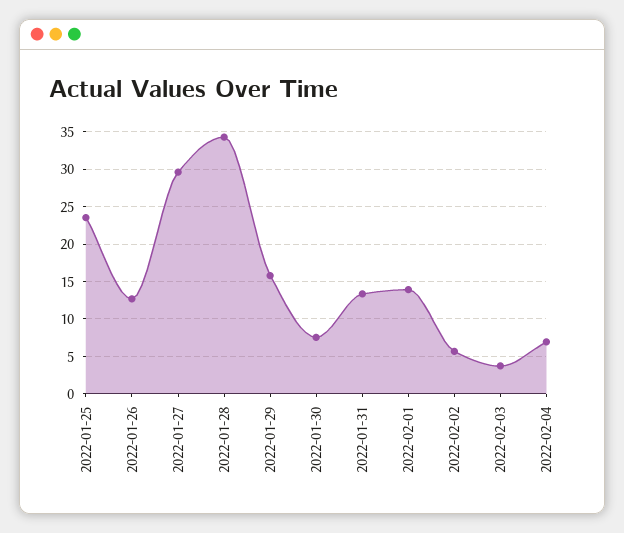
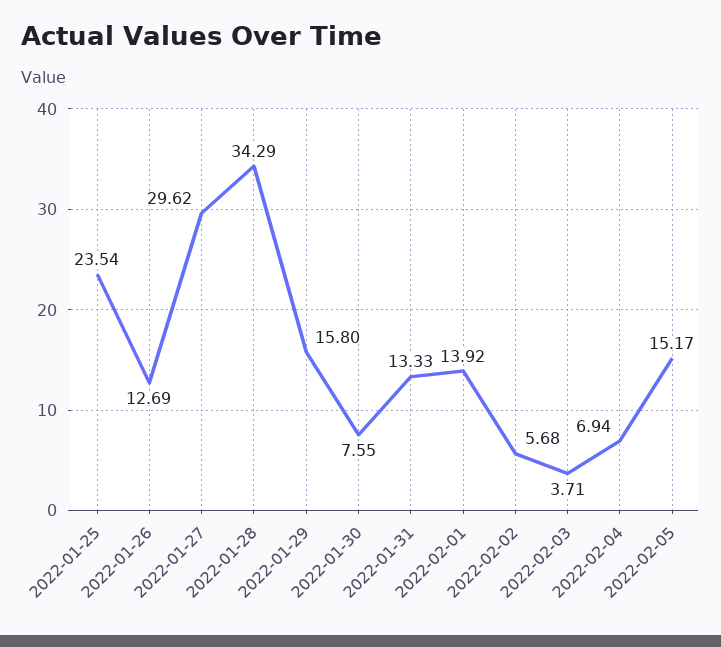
2022-02-05: none -> 15.17

